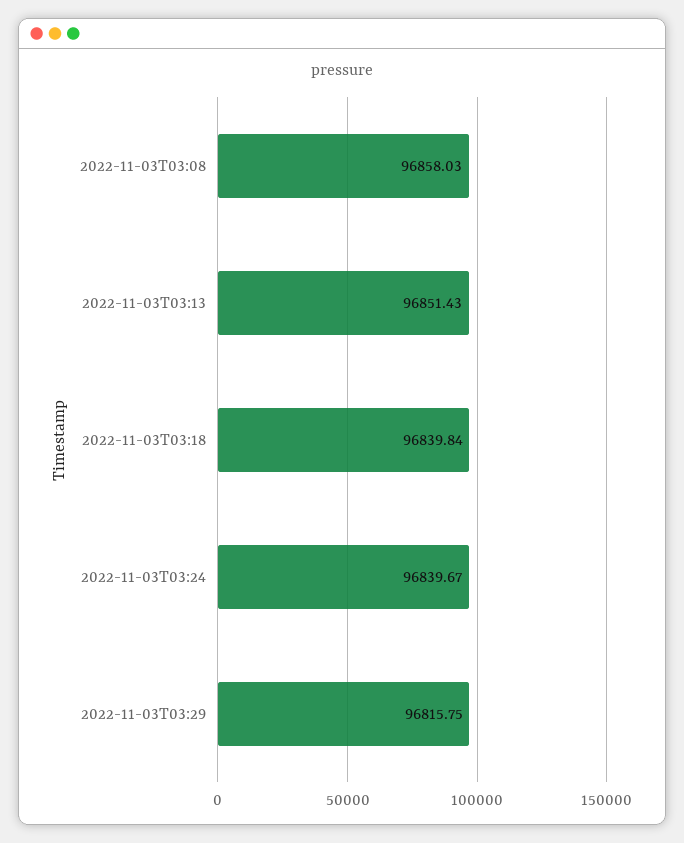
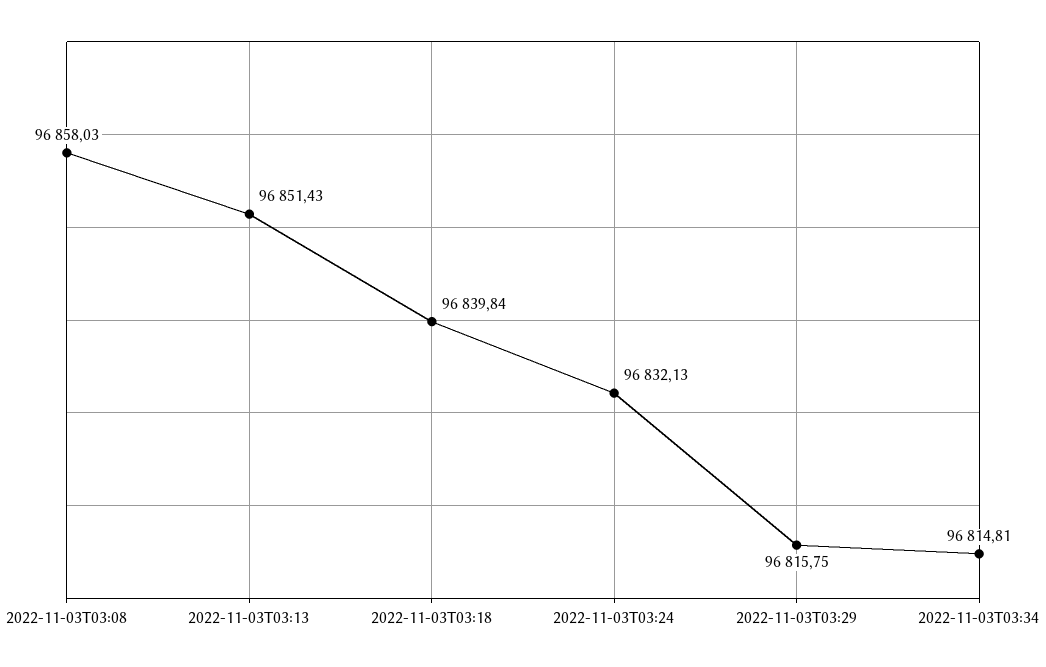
2022-11-03T03:24: 96839.67 -> 96832.13
2022-11-03T03:34: none -> 96814.81

